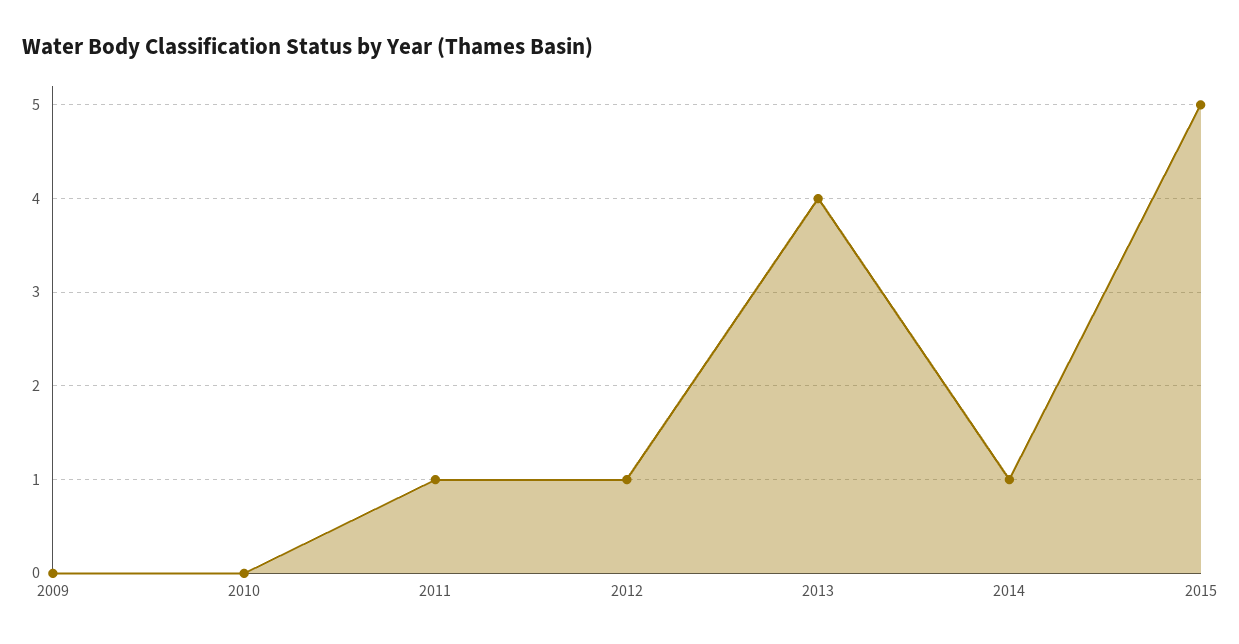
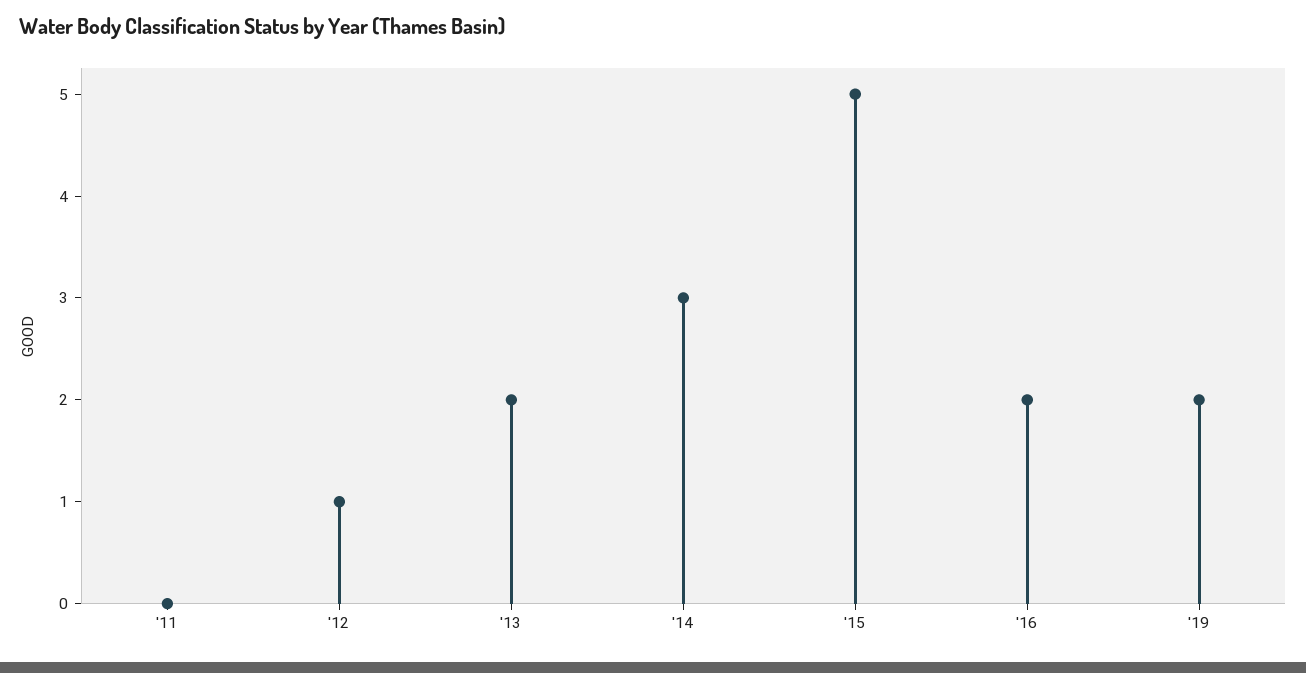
2009: 0 -> none
2010: 0 -> none
2011: 1 -> 0
2013: 4 -> 2
2014: 1 -> 3
'16: none -> 2
'19: none -> 2

